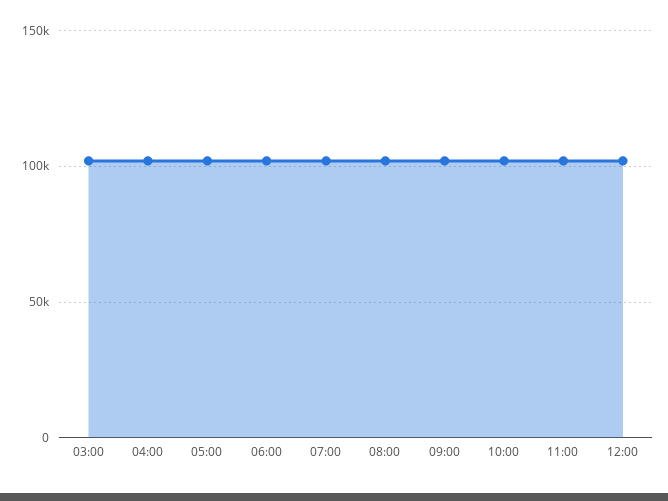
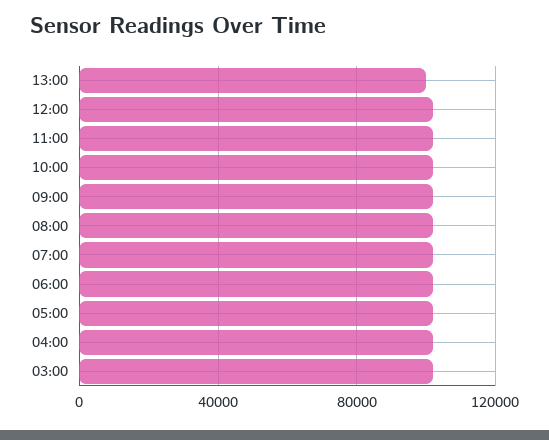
13:00: none -> 100000

